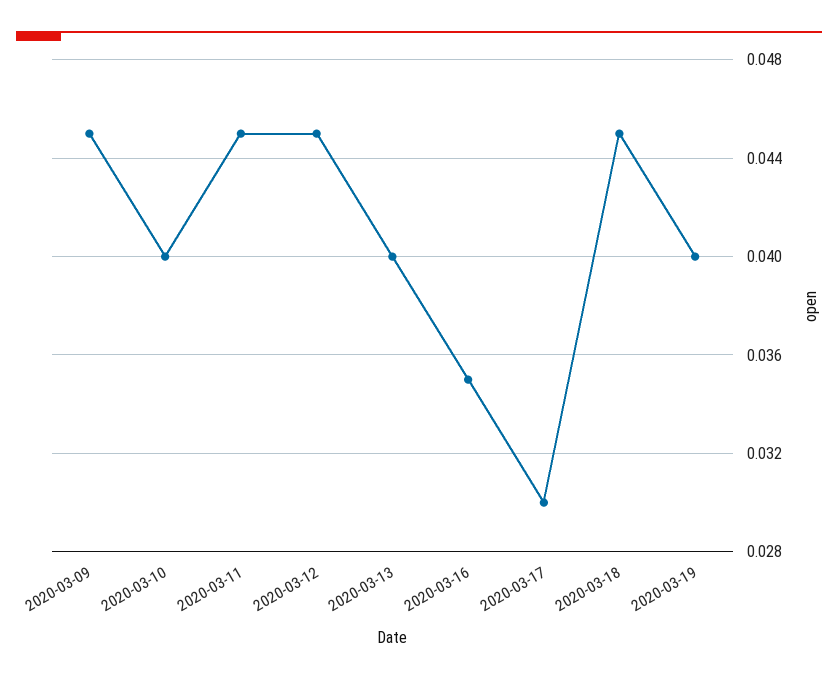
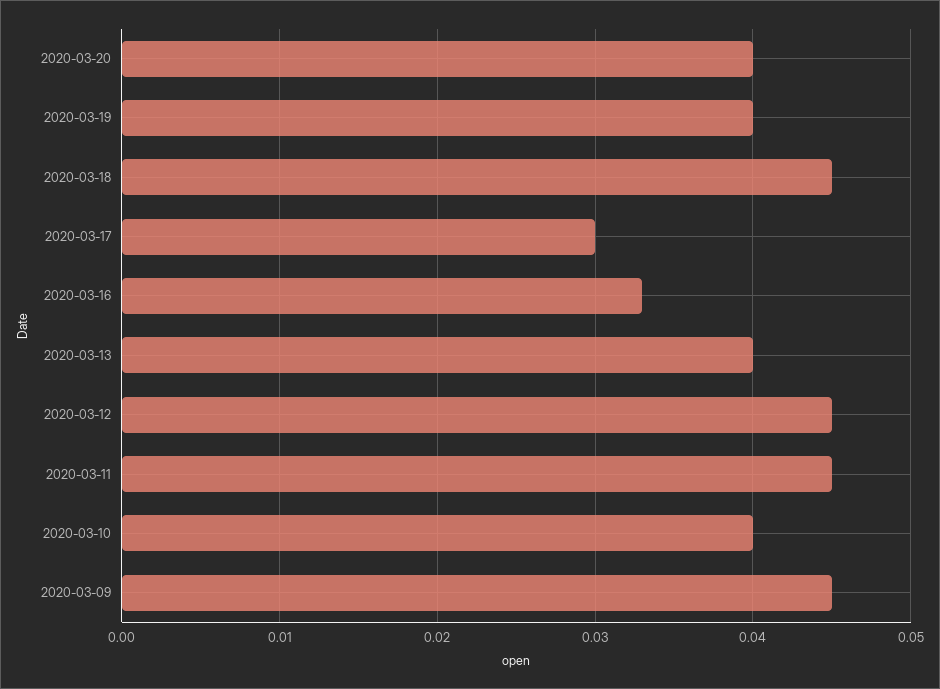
2020-03-16: 0.035 -> 0.033
2020-03-20: none -> 0.04

